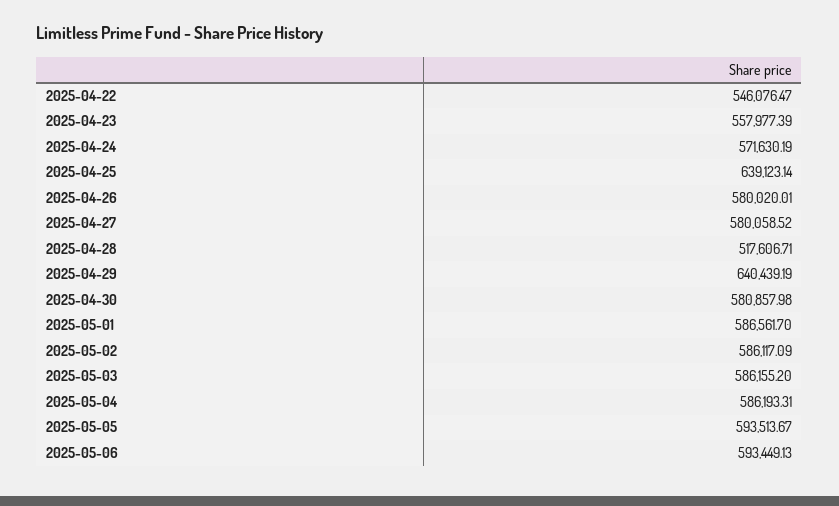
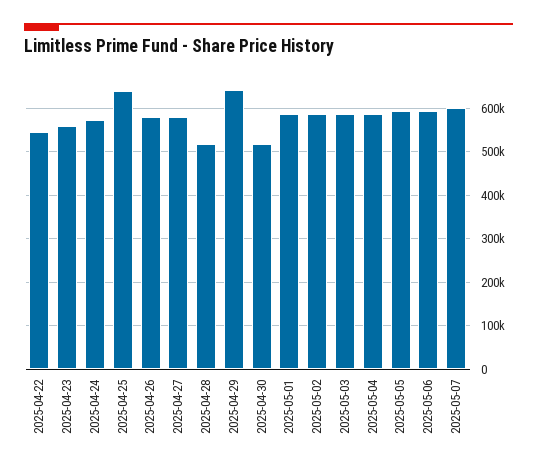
2025-04-30: 580857.98 -> 520000
2025-05-07: none -> 600000

